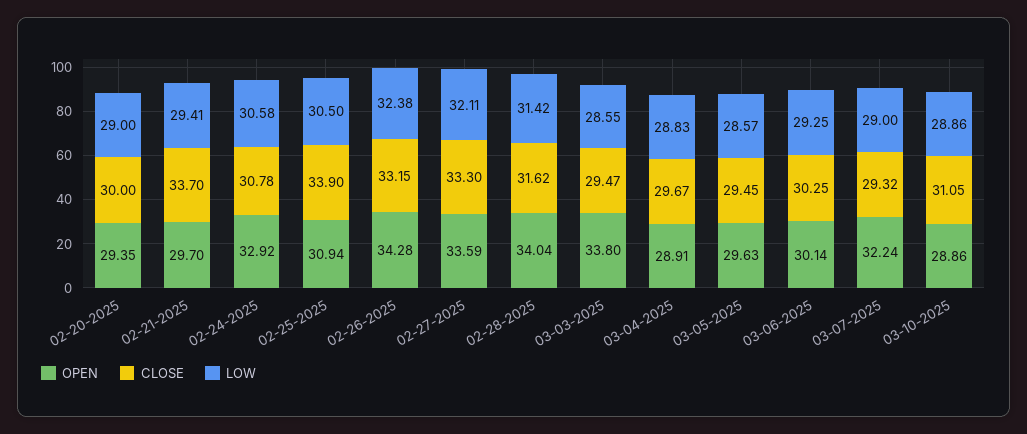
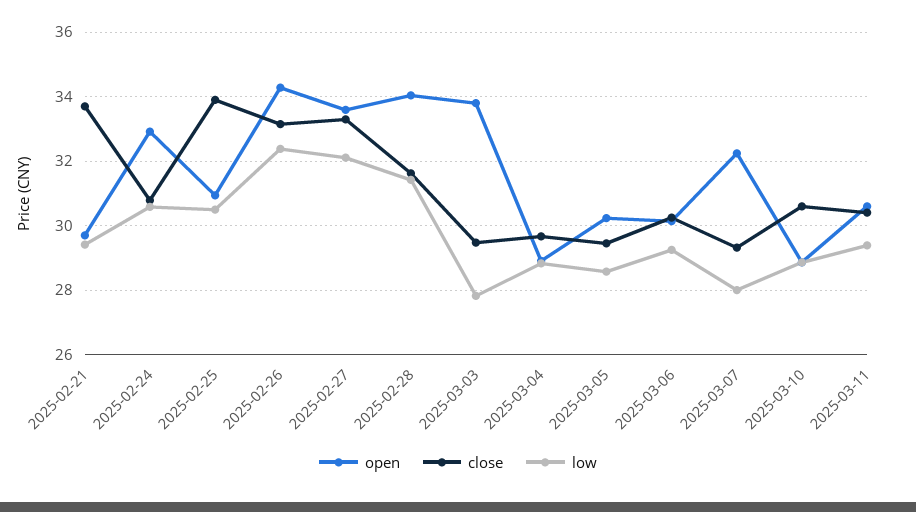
OPEN, 02-20-2025: 29.35 -> none
CLOSE, 02-20-2025: 30 -> none
LOW, 02-20-2025: 29 -> none
LOW, 03-03-2025: 28.55 -> 27.8
OPEN, 03-05-2025: 29.63 -> 30.2
LOW, 03-07-2025: 29 -> 28
CLOSE, 03-10-2025: 31.05 -> 30.6
OPEN, 2025-03-11: none -> 30.6
CLOSE, 2025-03-11: none -> 30.4
LOW, 2025-03-11: none -> 29.4

